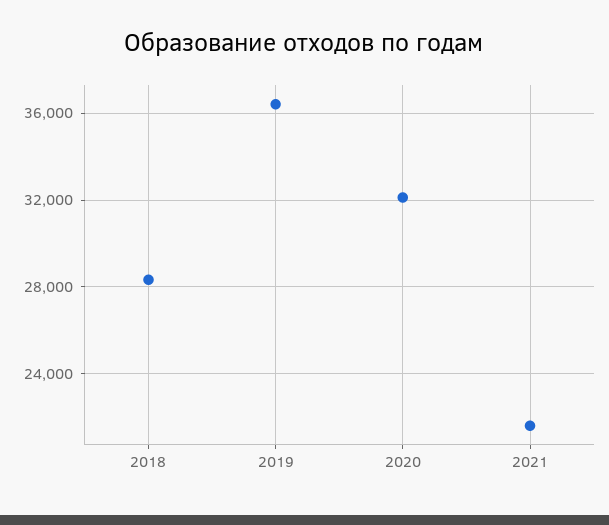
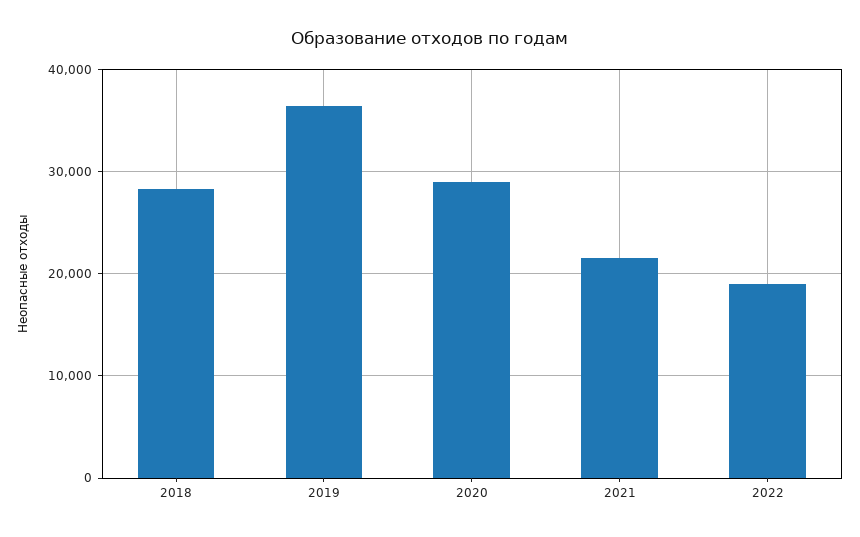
2020: 32000 -> 29000
2022: none -> 19000

